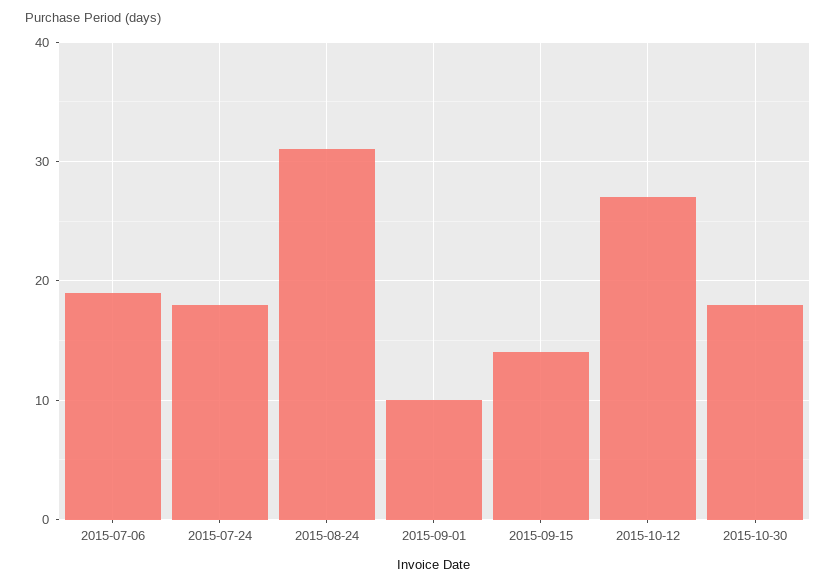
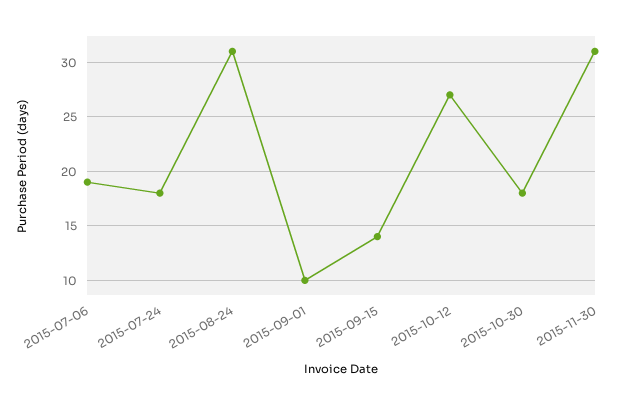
2015-11-30: none -> 31

